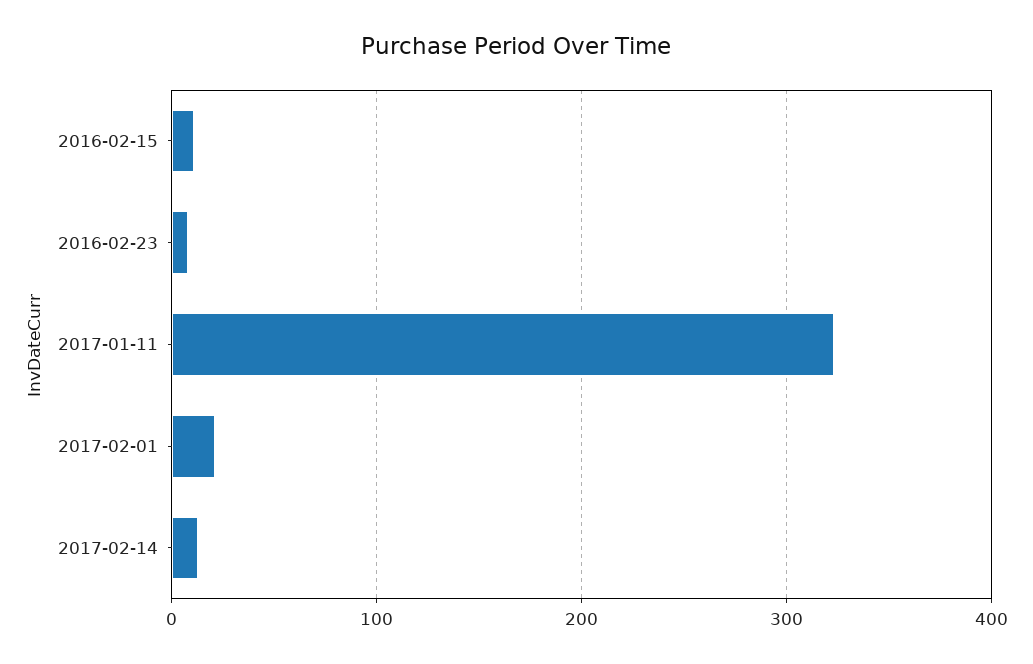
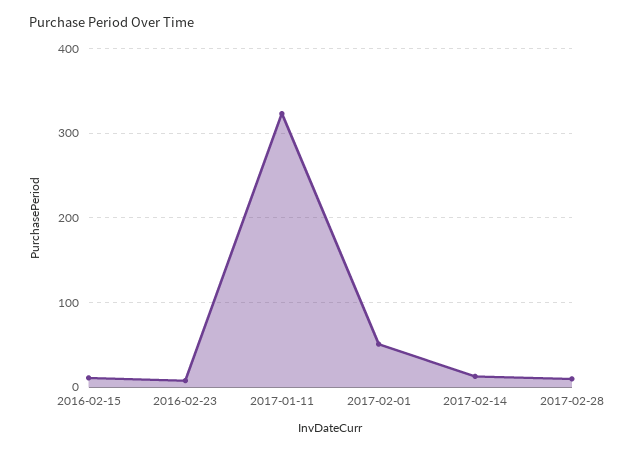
2017-02-01: 20 -> 50
2017-02-28: none -> 10

